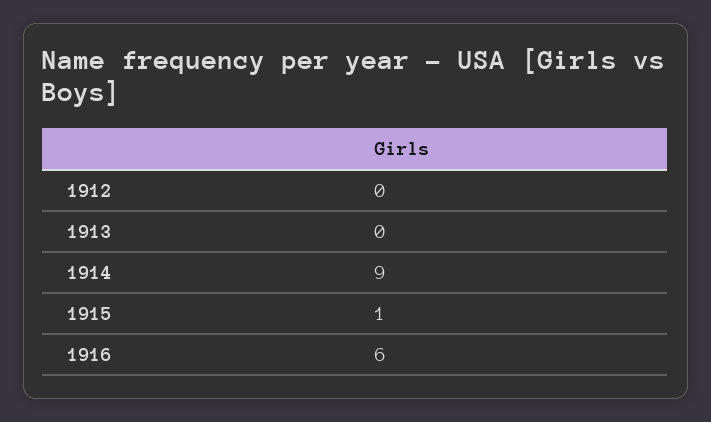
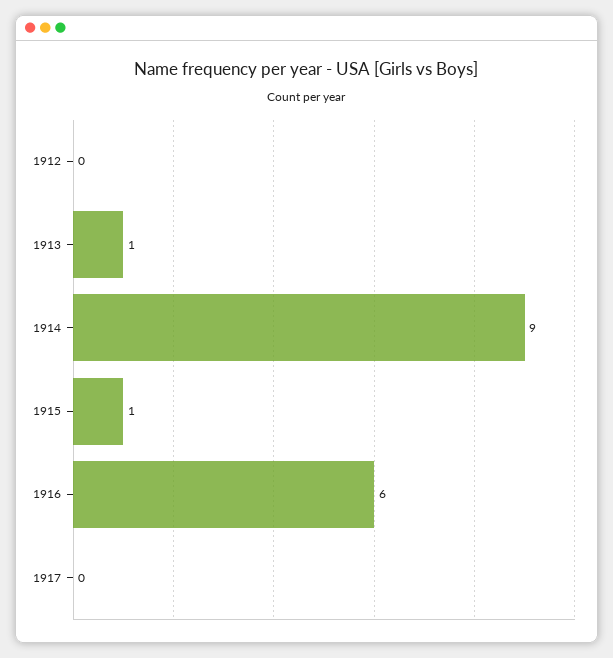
1913: 0 -> 1
1917: none -> 0

